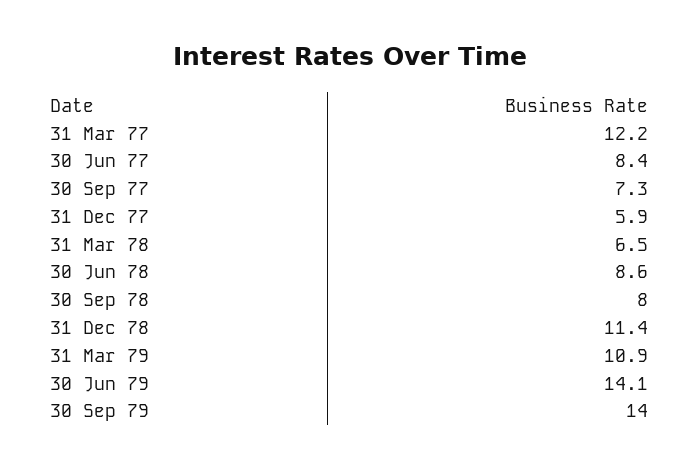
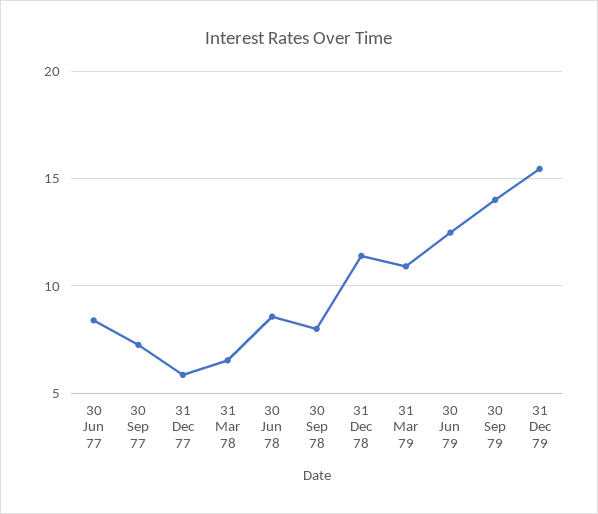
31 Mar 77: 12.2 -> none
30 Jun 79: 14.1 -> 12.5
31 Dec 79: none -> 15.5

